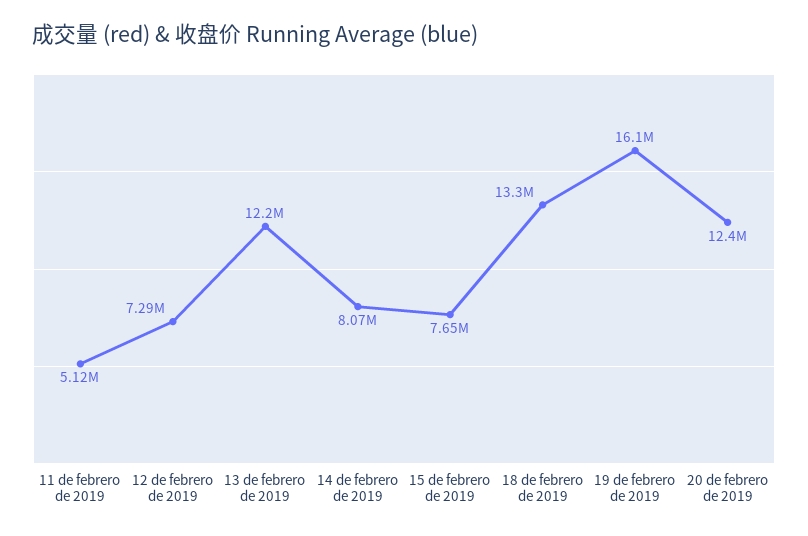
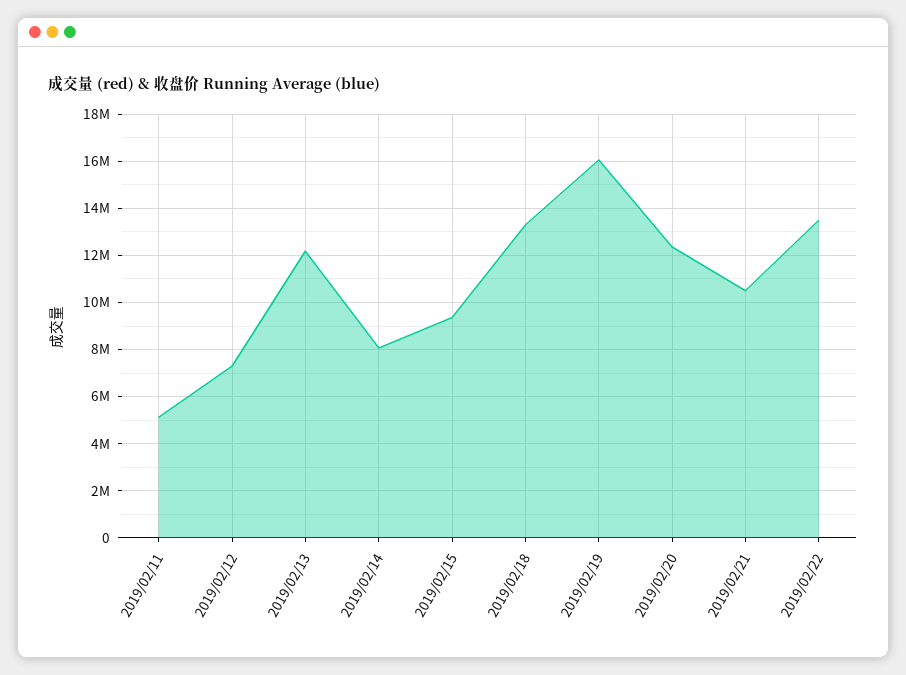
15 de febrero de 2019: 7650000 -> 9500000
2019/02/21: none -> 10500000
2019/02/22: none -> 13500000

